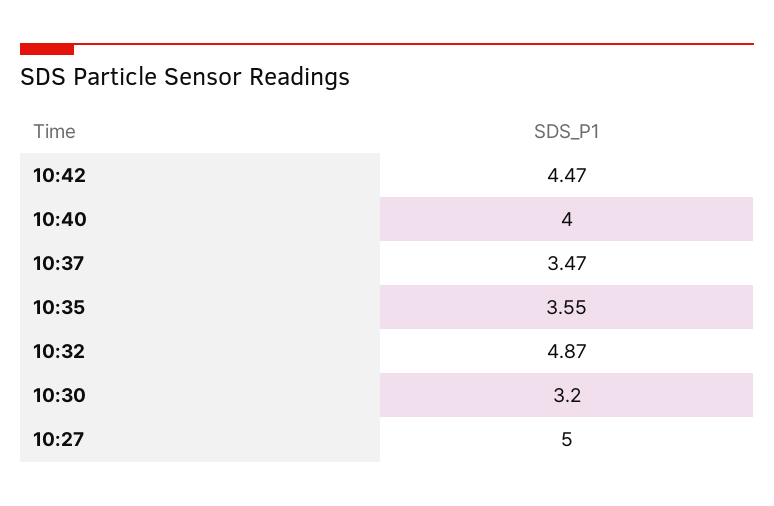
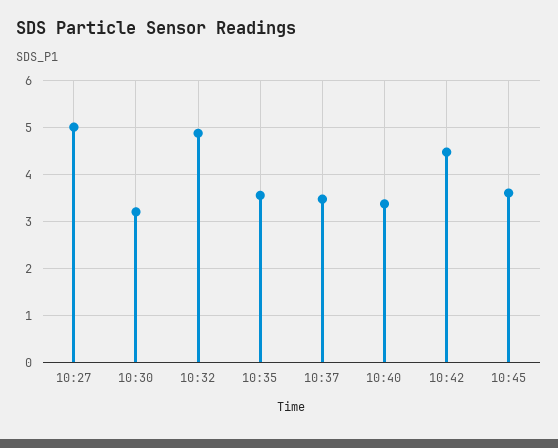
10:40: 4 -> 3.4
10:45: none -> 3.6

